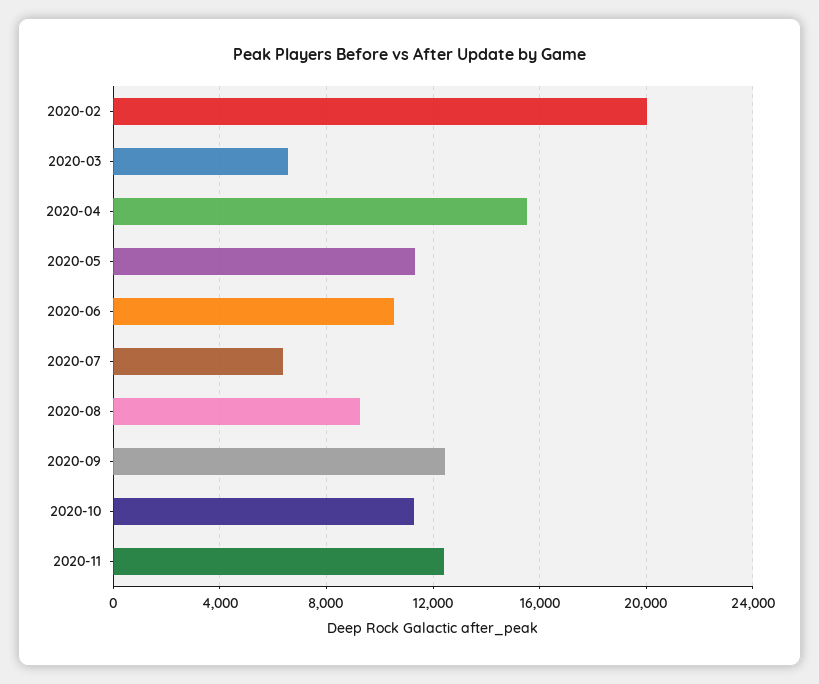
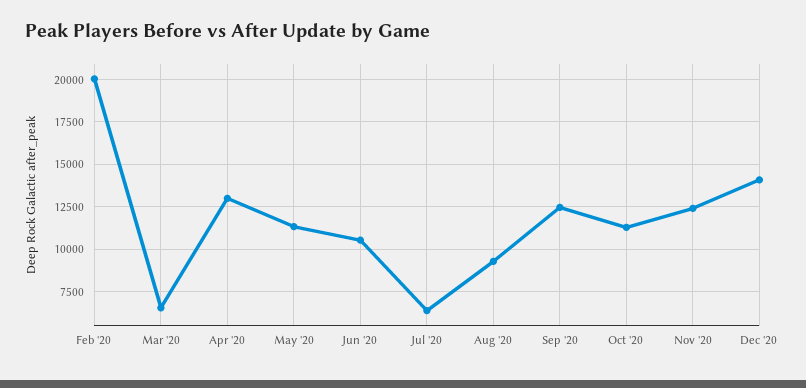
2020-04: 15500 -> 13000
Dec '20: none -> 14000

